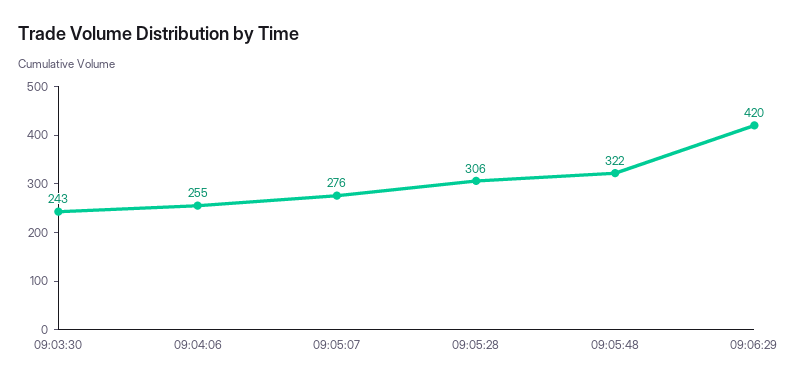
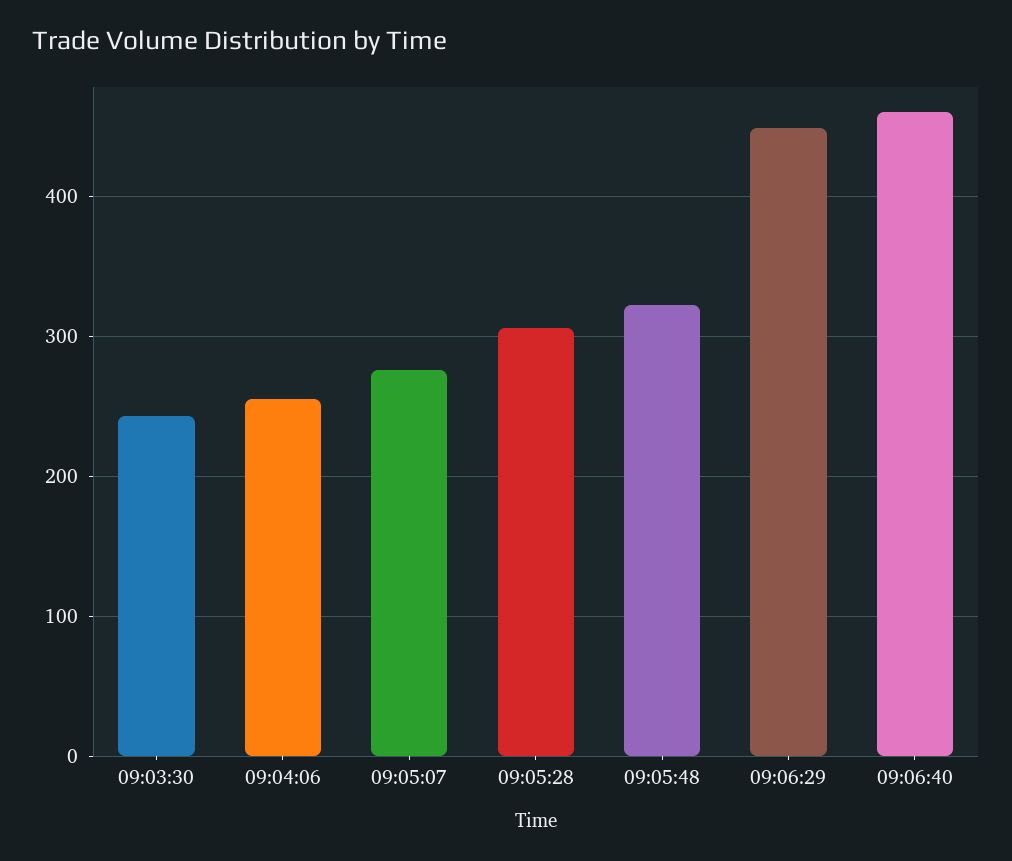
09:06:29: 420 -> 450
09:06:40: none -> 460

